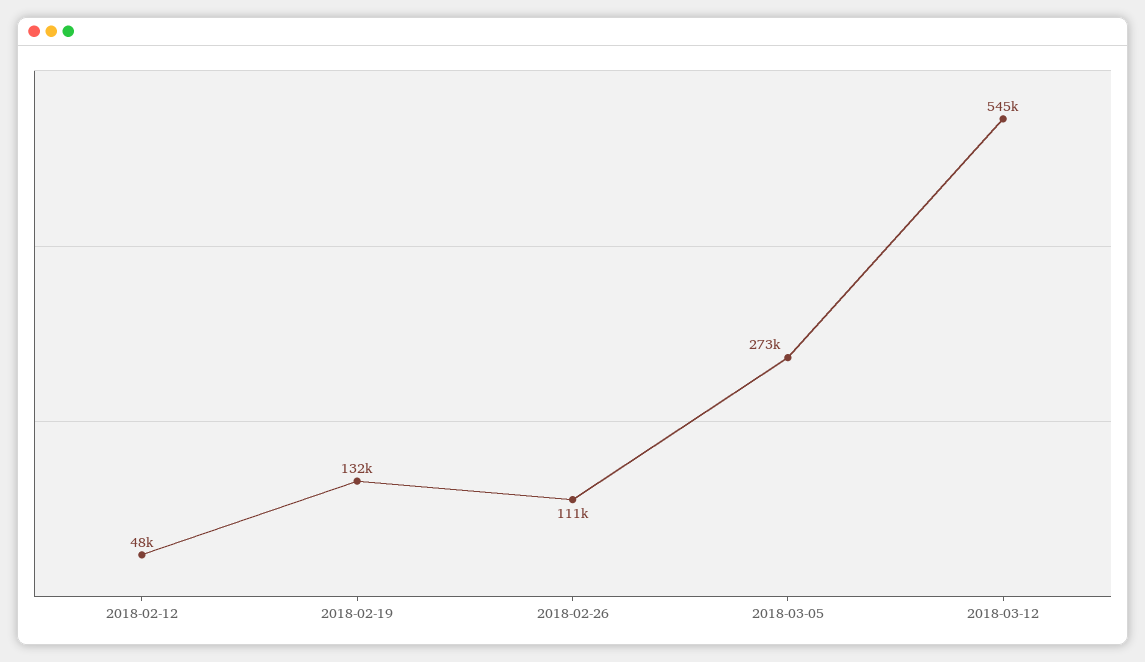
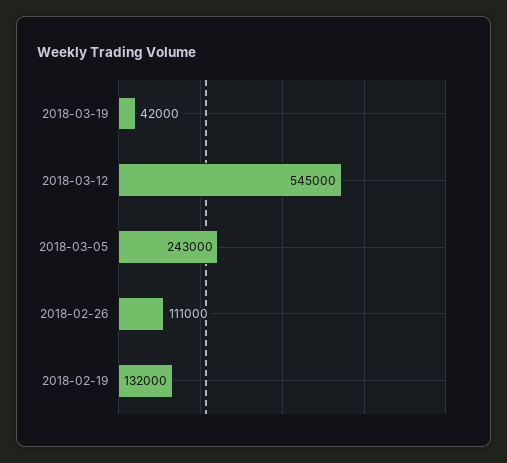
2018-02-12: 48000 -> none
2018-03-05: 273000 -> 243000
2018-03-19: none -> 42000

